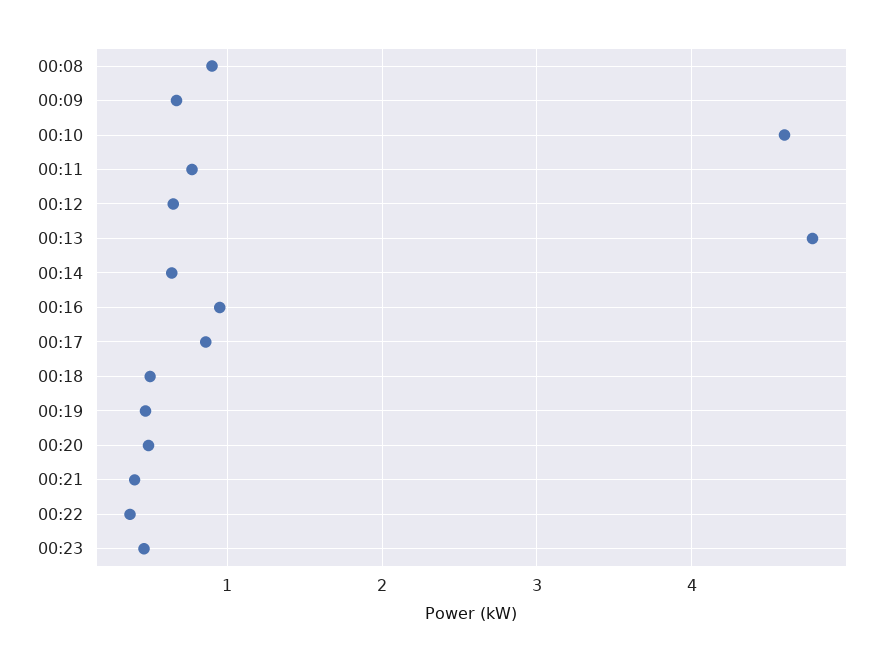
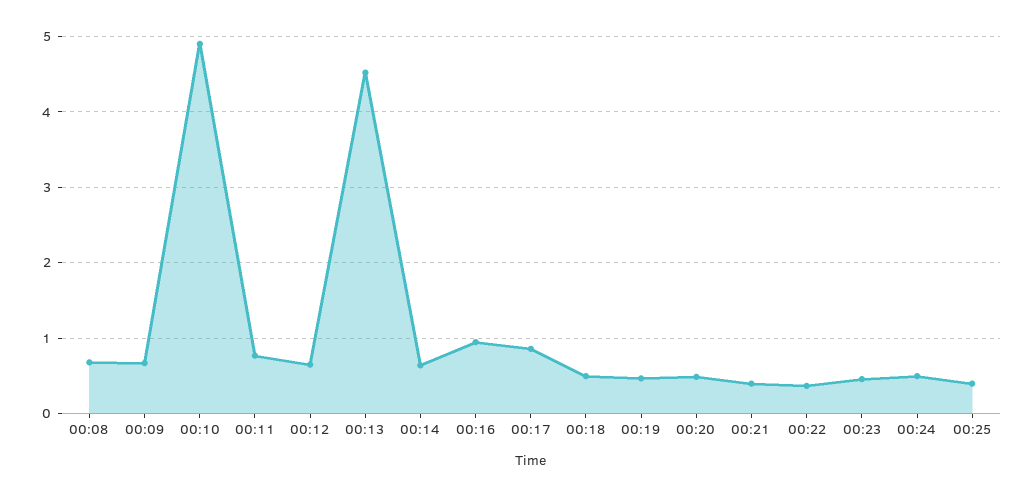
00:08: 0.9 -> 0.7
00:10: 4.6 -> 4.9
00:13: 4.8 -> 4.5
00:24: none -> 0.5
00:25: none -> 0.4

